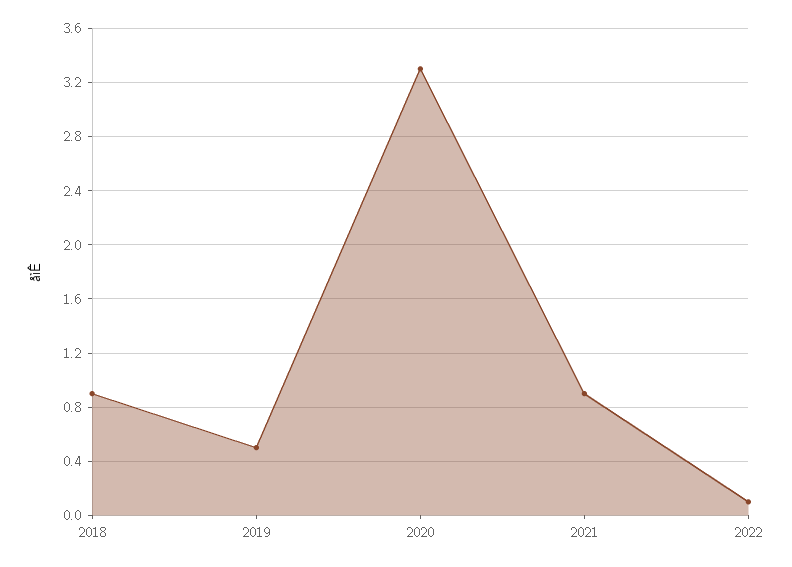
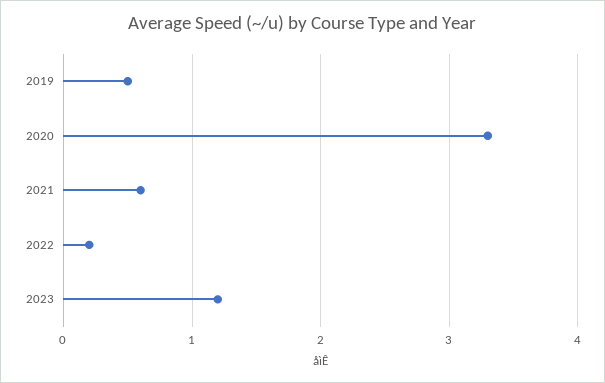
2018: 0.9 -> none
2021: 0.9 -> 0.6
2022: 0.1 -> 0.2
2023: none -> 1.2

